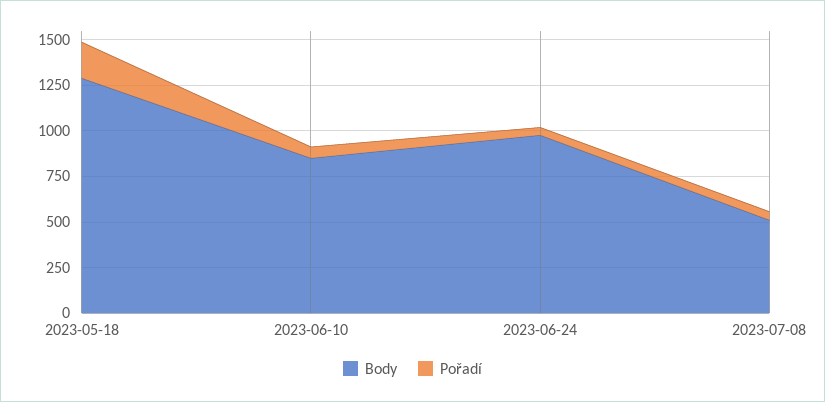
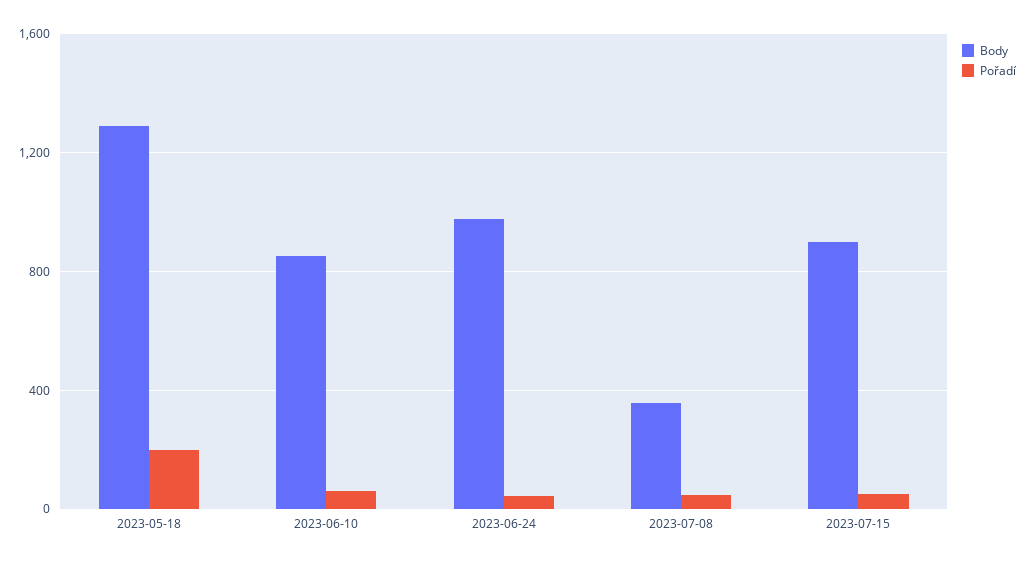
Body, 2023-07-08: 500 -> 350
Body, 2023-07-15: none -> 900
Pořadí, 2023-07-15: none -> 50

